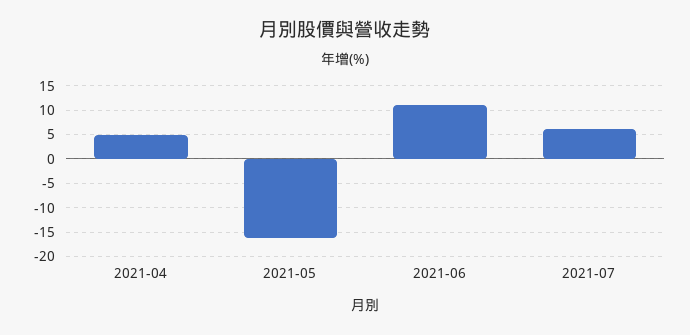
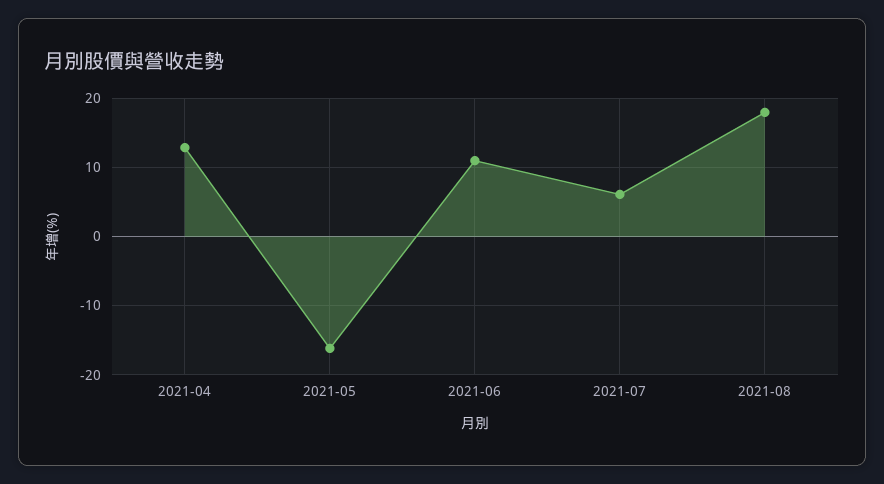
2021-04: 5 -> 13
2021-08: none -> 18

